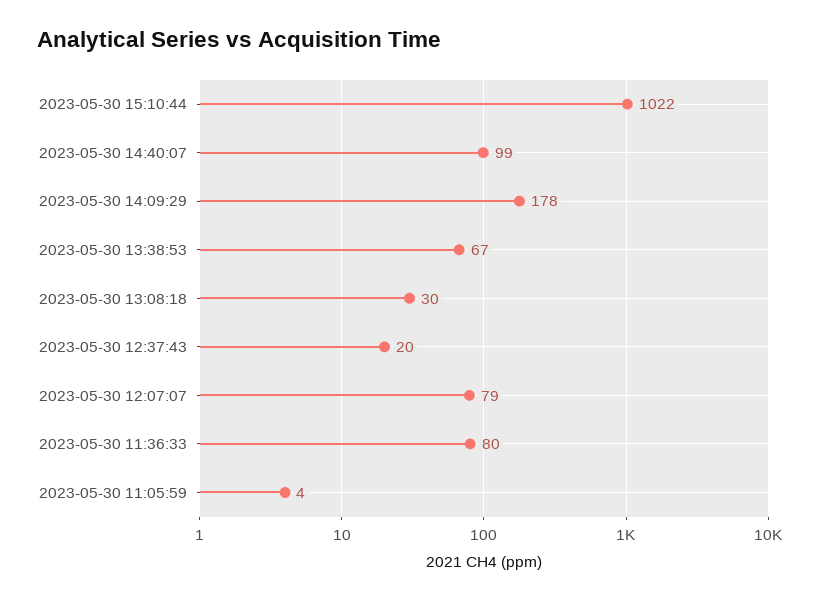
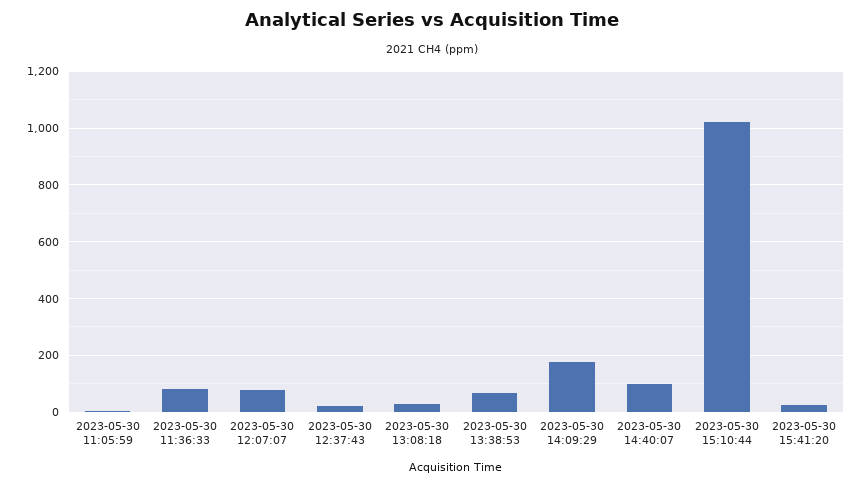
2023-05-30 15:41:20: none -> 25

